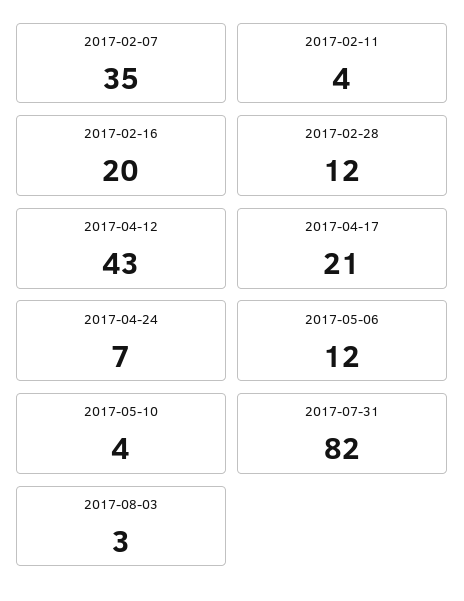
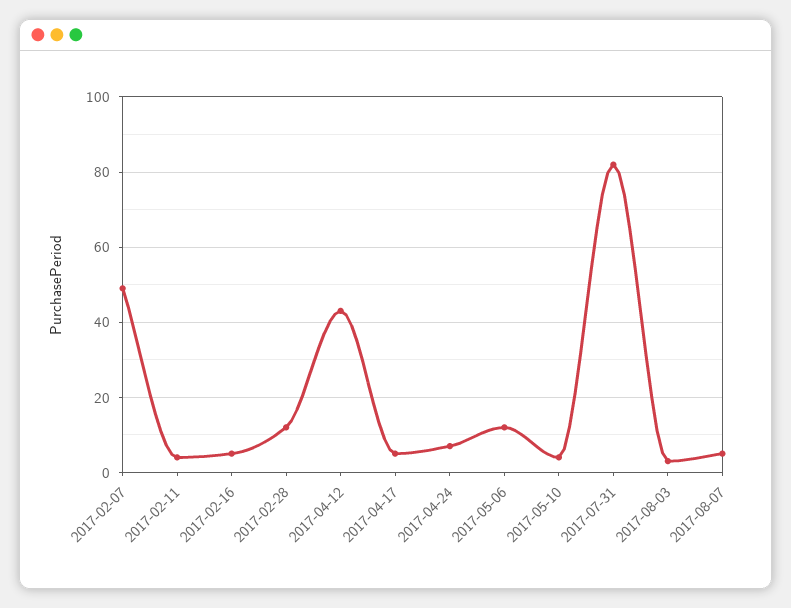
2017-02-07: 35 -> 50
2017-02-16: 20 -> 5
2017-04-17: 21 -> 5
2017-08-07: none -> 5

